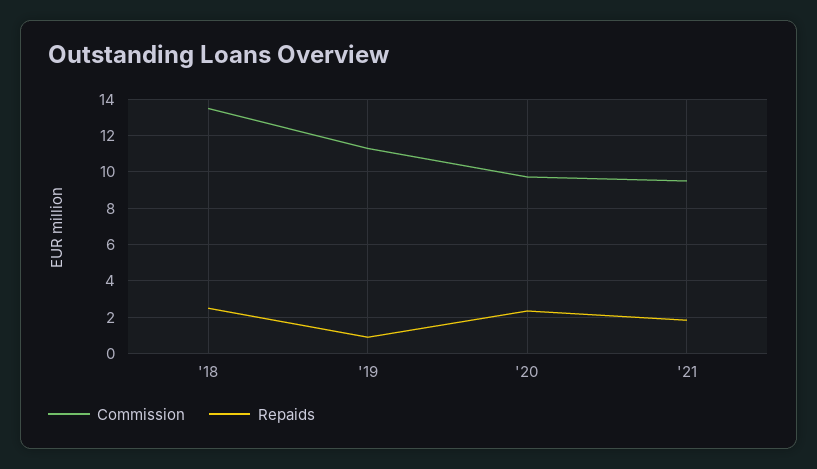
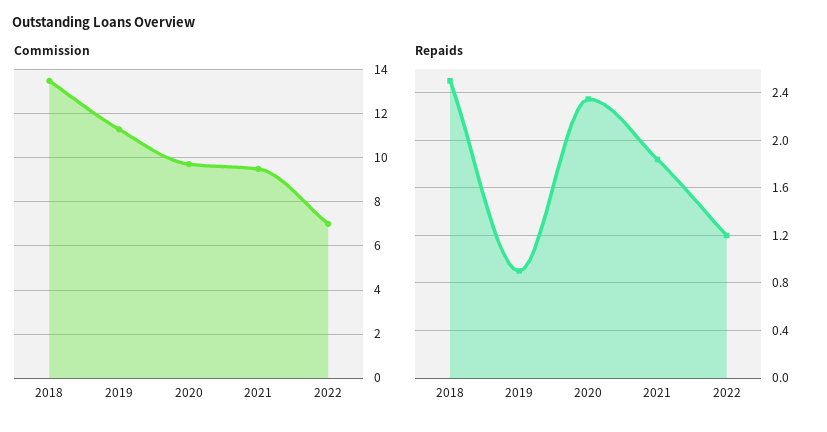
Commission, 2022: none -> 7
Repaids, 2022: none -> 1.2

